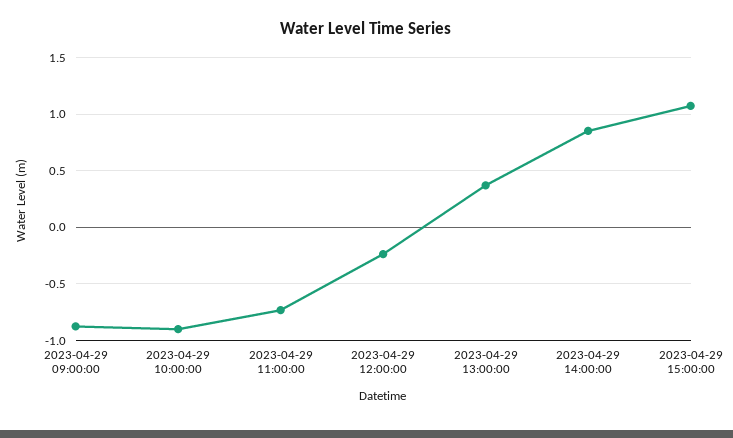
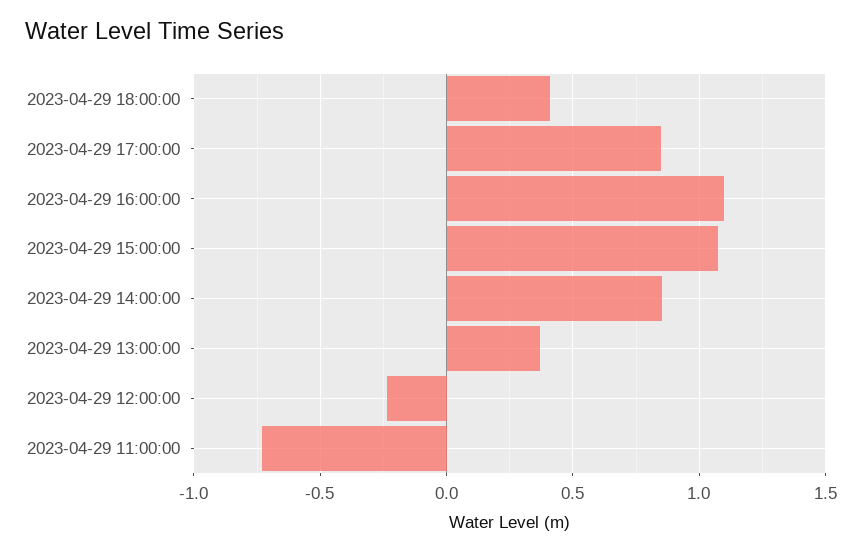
2023-04-29 09:00:00: -0.9 -> none
2023-04-29 10:00:00: -0.9 -> none
2023-04-29 18:00:00: none -> 0.4
2023-04-29 17:00:00: none -> 0.85
2023-04-29 16:00:00: none -> 1.1

